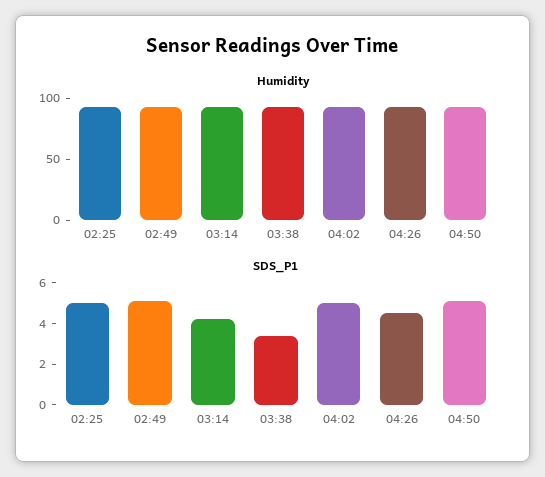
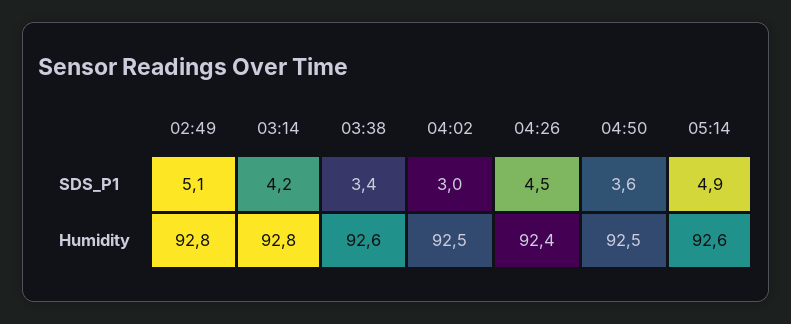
Humidity, 02:25: 90 -> none
SDS_P1, 02:25: 5 -> none
SDS_P1, 04:02: 5 -> 3
SDS_P1, 04:50: 5 -> 3.6
SDS_P1, 05:14: none -> 4.9
Humidity, 05:14: none -> 92.6

